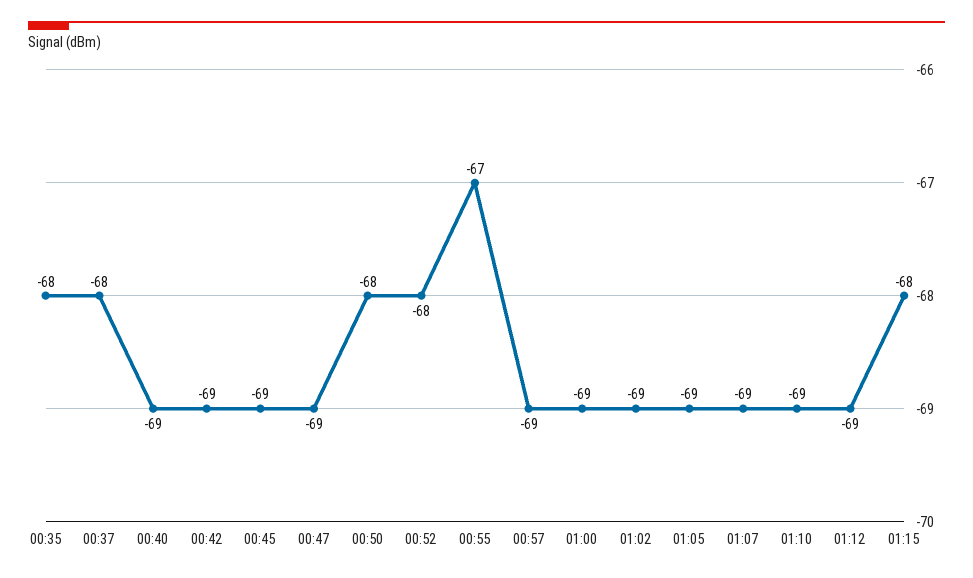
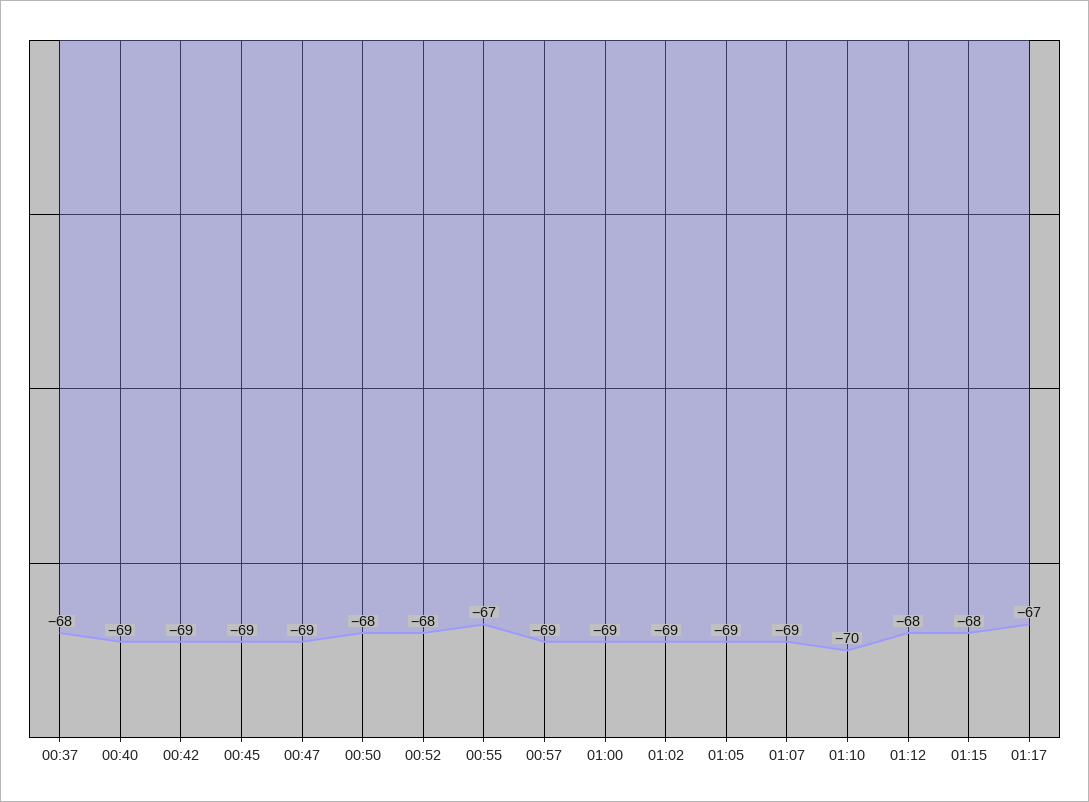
00:35: -68 -> none
01:10: -69 -> -70
01:12: -69 -> -68
01:17: none -> -67

